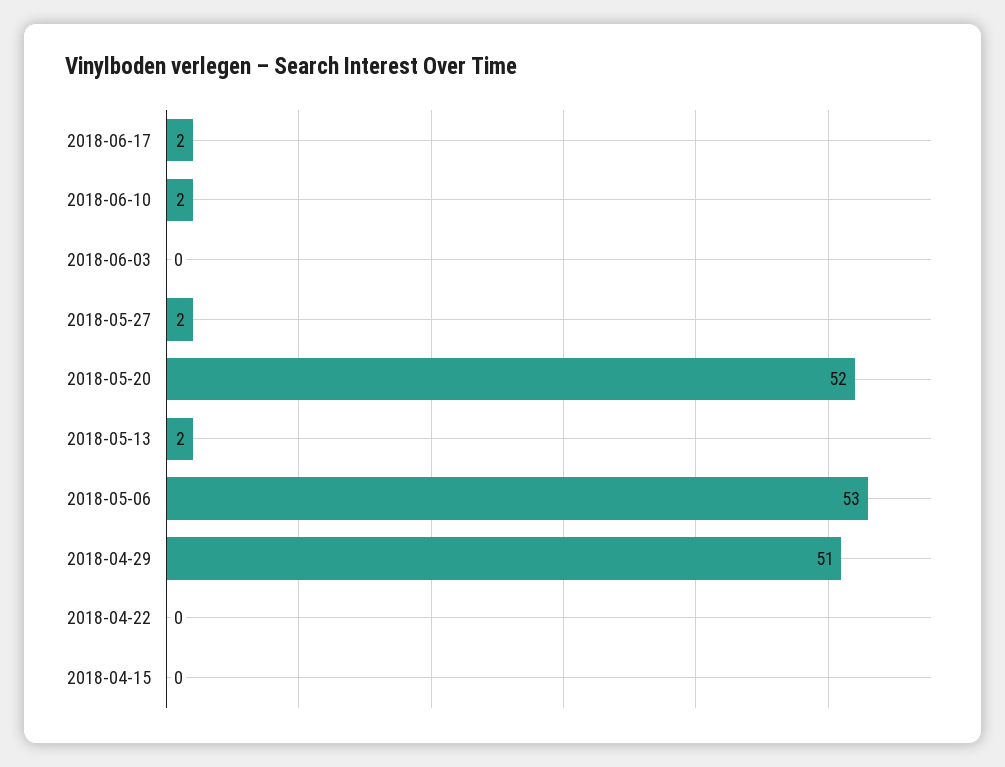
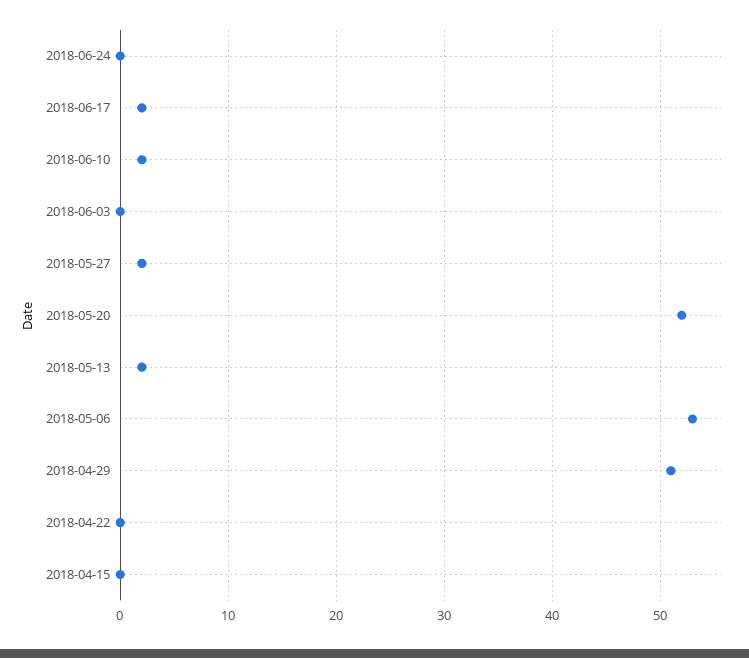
2018-06-24: none -> 0

